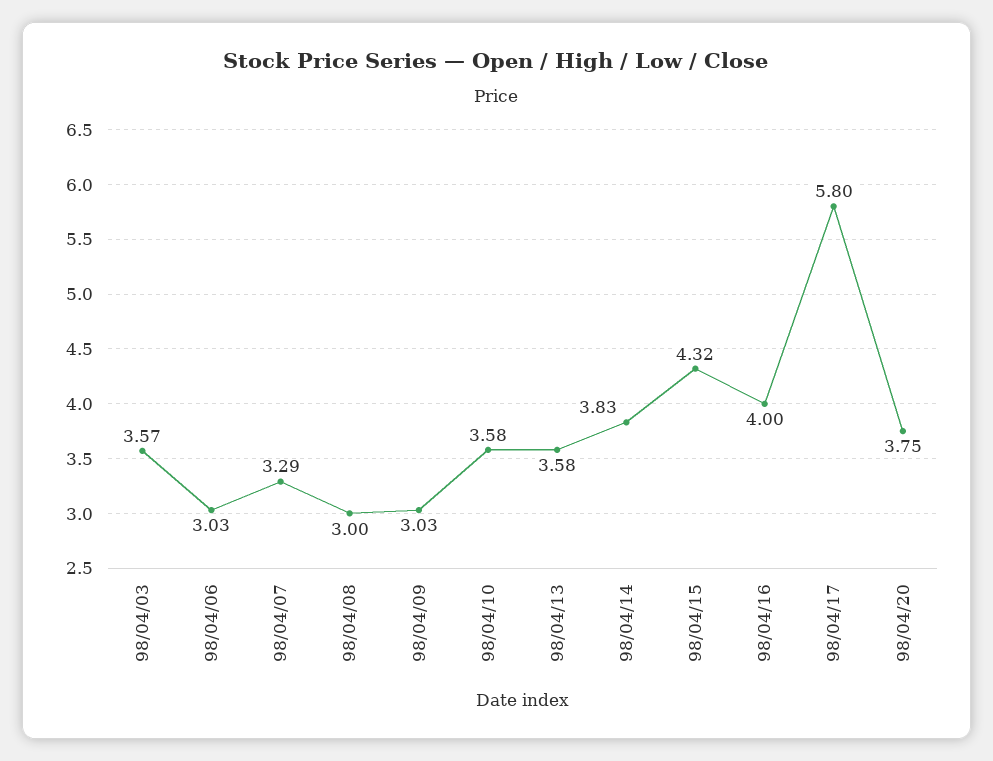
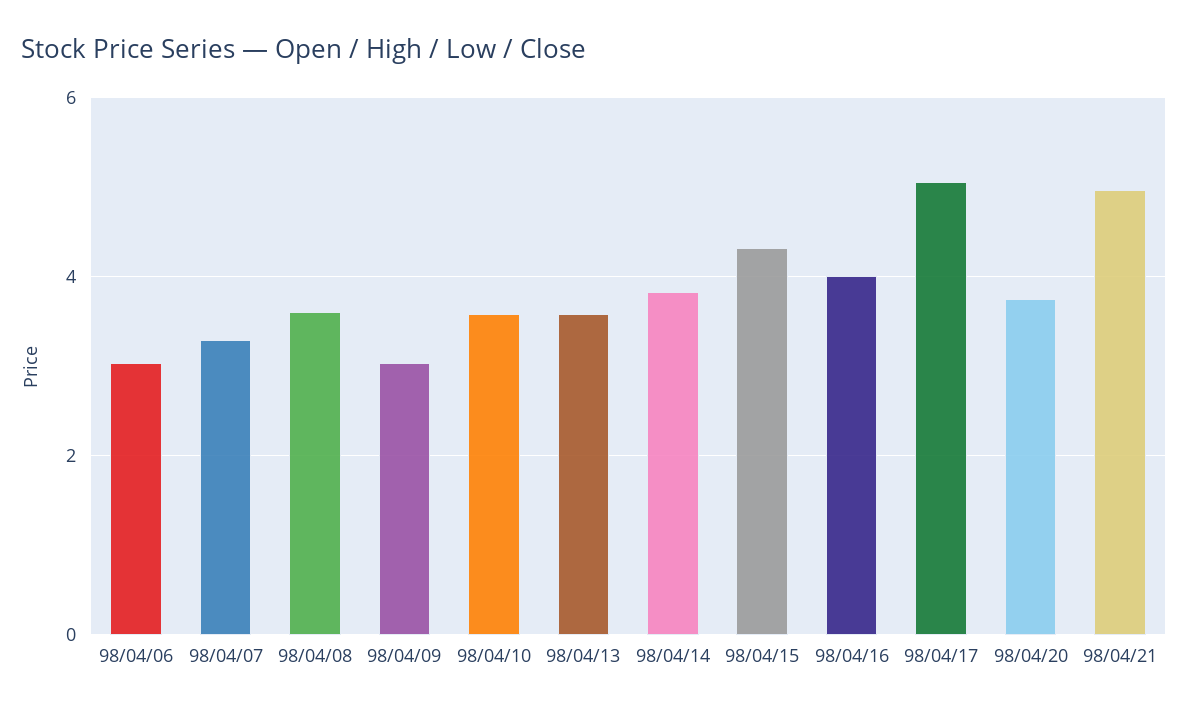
98/04/03: 3.57 -> none
98/04/08: 3 -> 3.6
98/04/17: 5.8 -> 5
98/04/21: none -> 5

